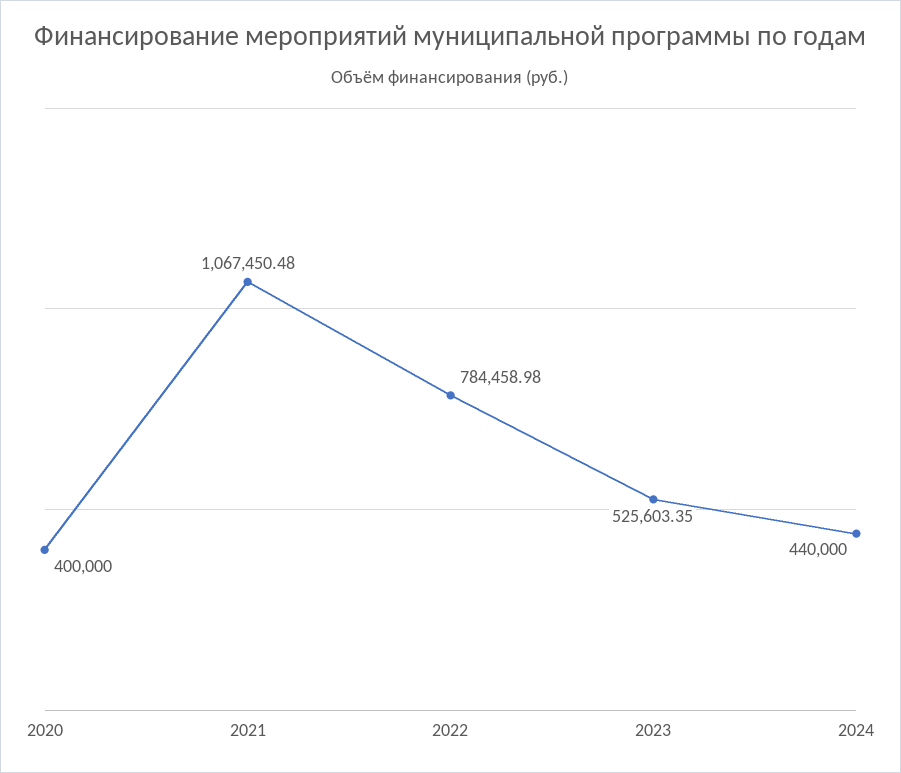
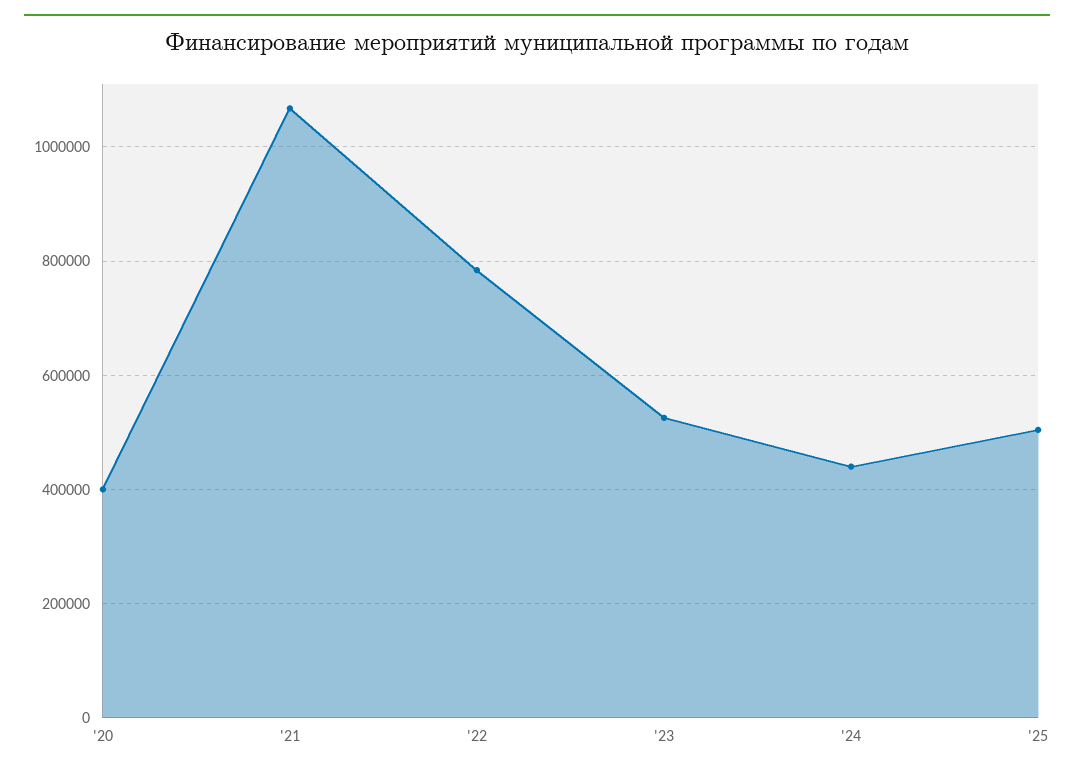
'25: none -> 500000

